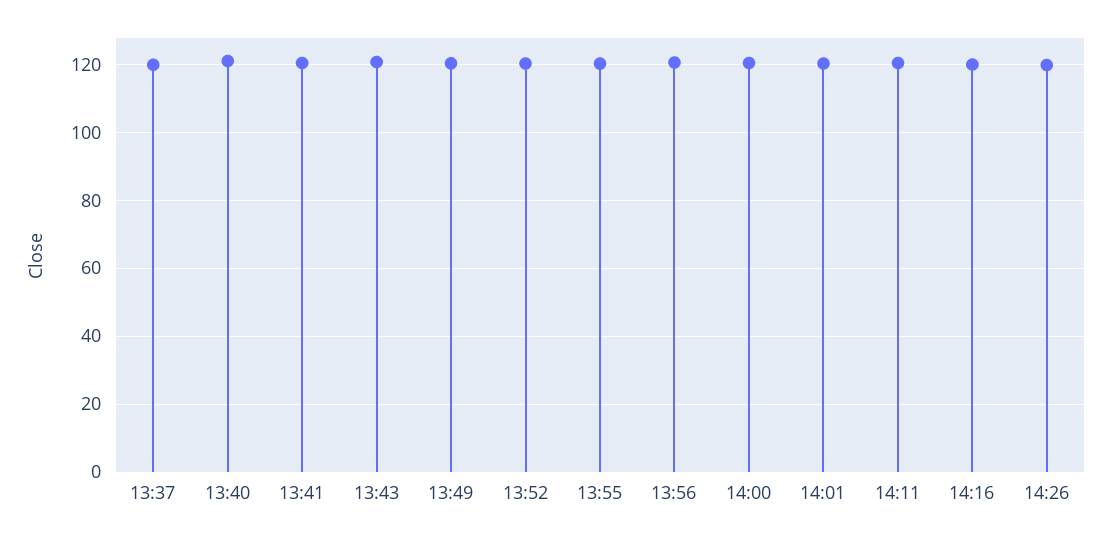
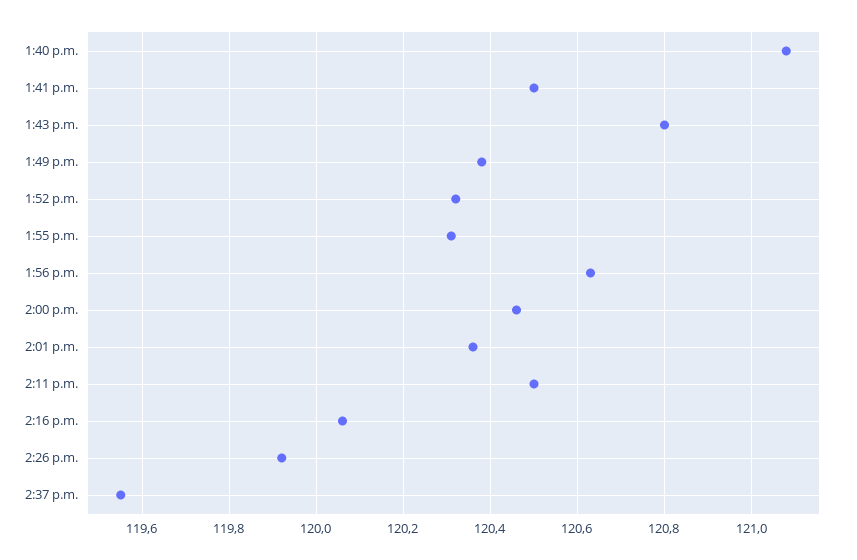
13:37: 120 -> none
2:37 p.m.: none -> 119.55

